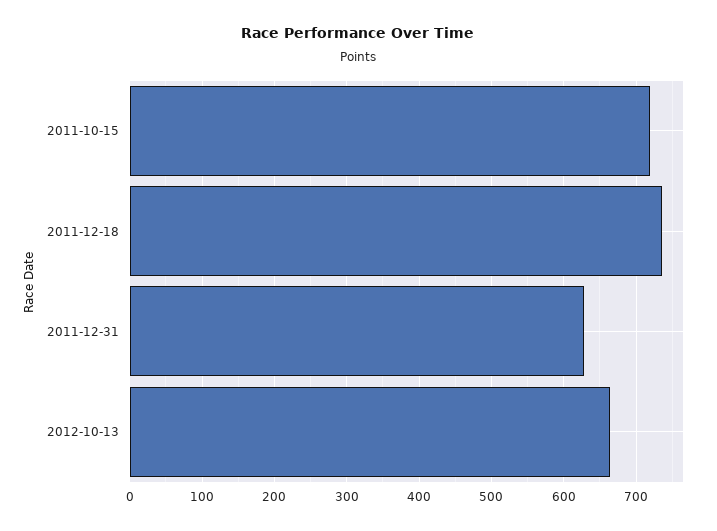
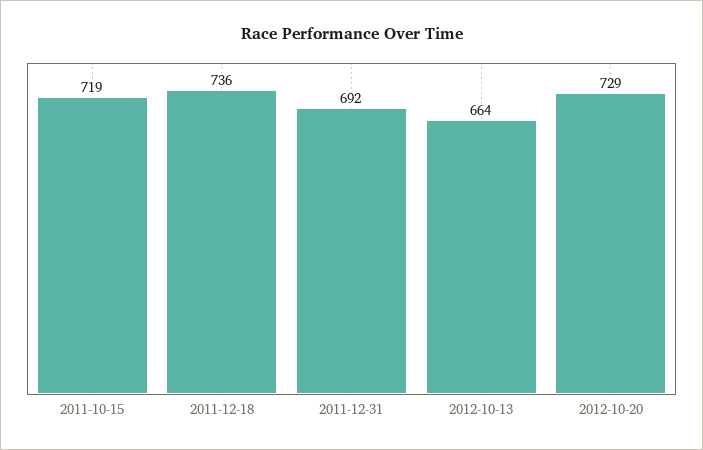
2011-12-31: 630 -> 692
2012-10-20: none -> 729

